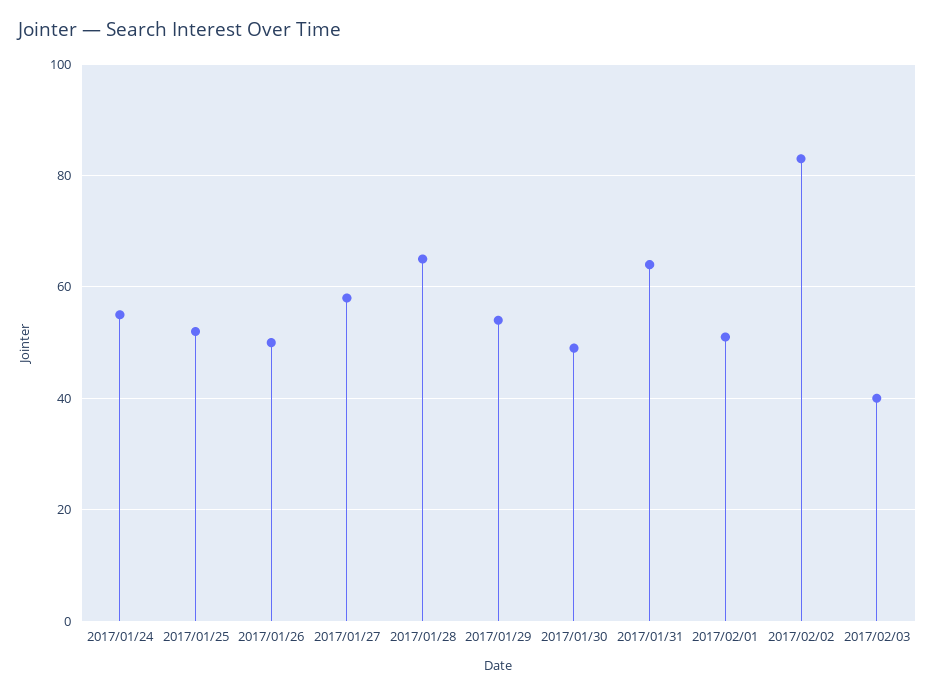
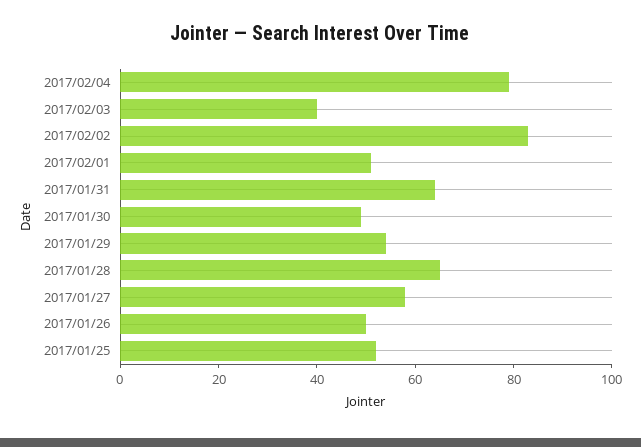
2017/01/24: 55 -> none
2017/02/04: none -> 80

